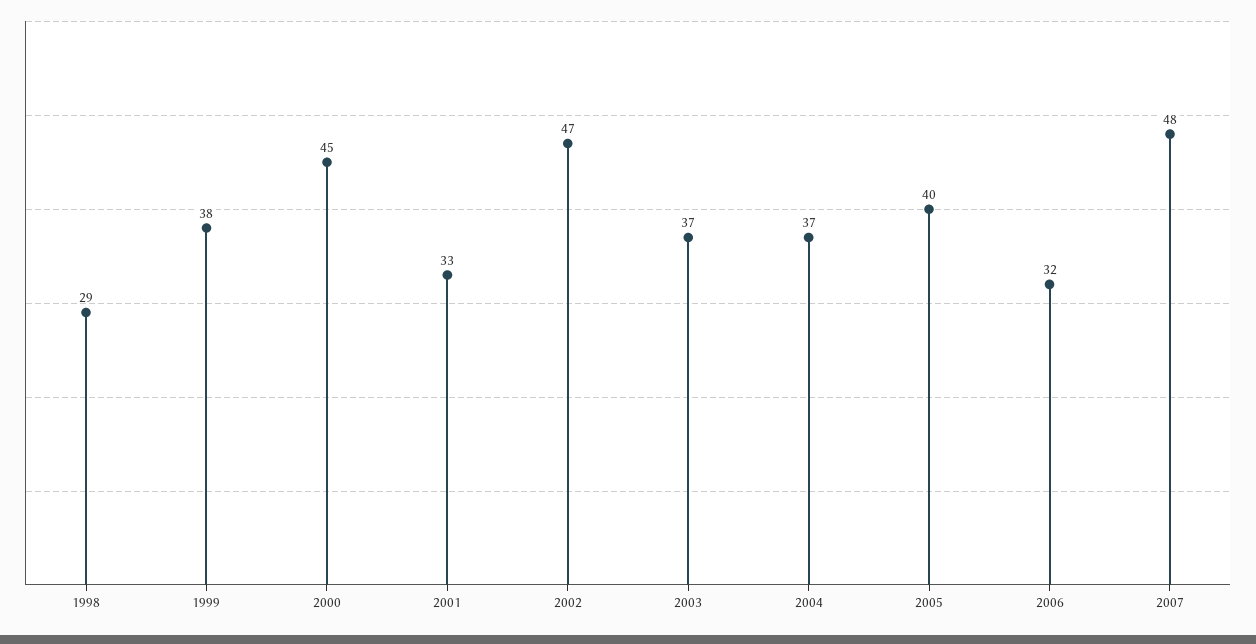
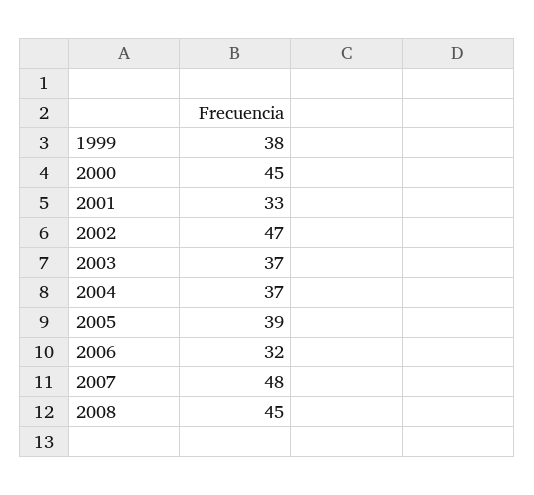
1998: 29 -> none
2005: 40 -> 39
2008: none -> 45

